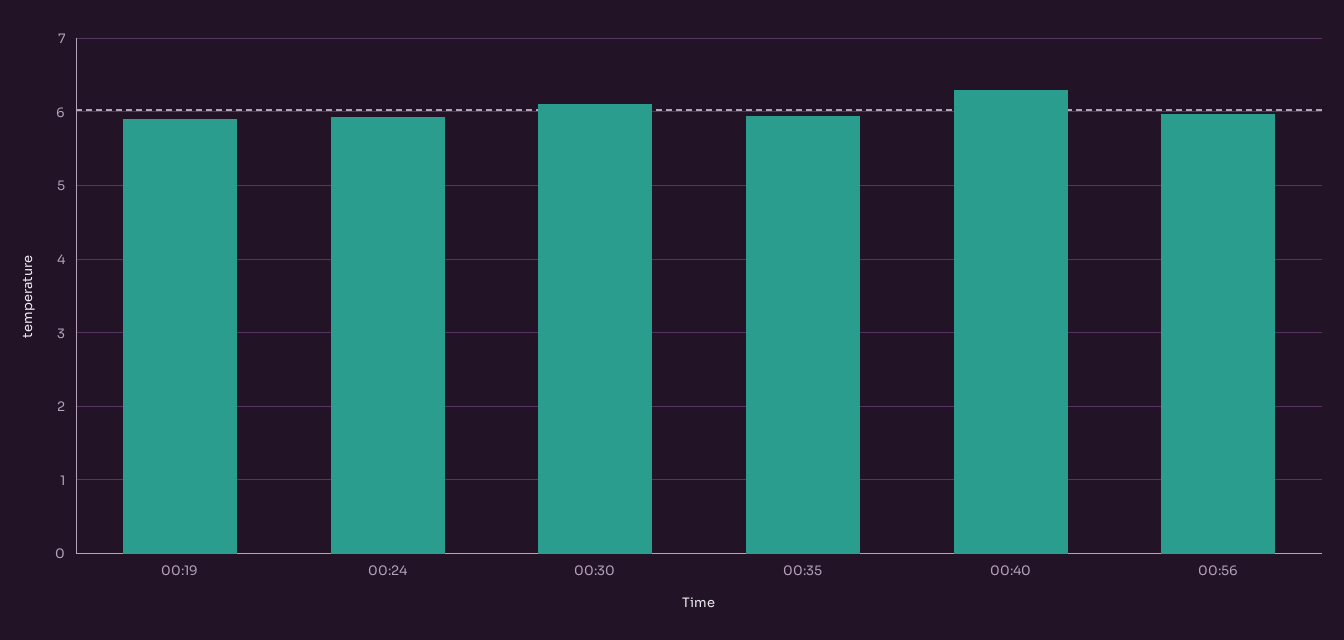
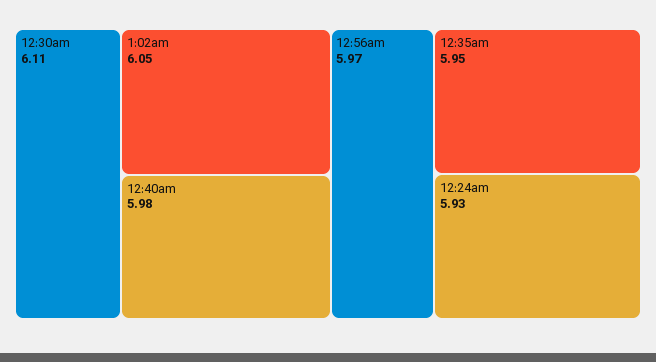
00:19: 5.9 -> none
00:40: 6.3 -> 5.98
1:02am: none -> 6.05

